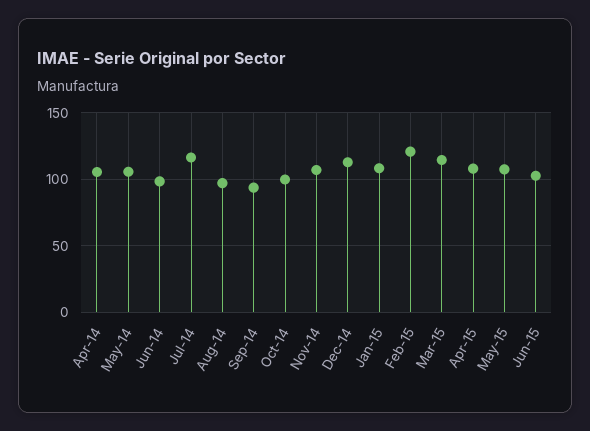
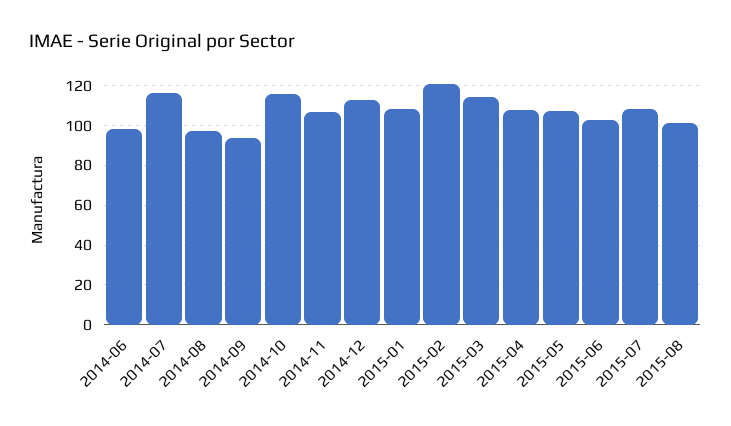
Apr-14: 105 -> none
May-14: 105 -> none
Oct-14: 100 -> 115
2015-07: none -> 110
2015-08: none -> 100

